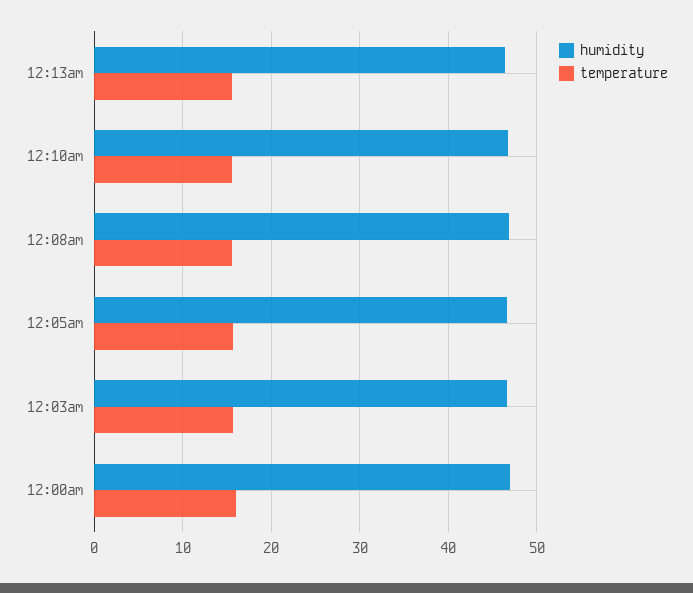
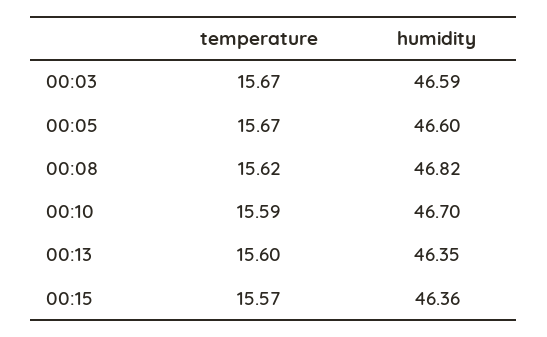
humidity, 12:00am: 47 -> none
temperature, 12:00am: 16 -> none
temperature, 00:15: none -> 15.57
humidity, 00:15: none -> 46.36

